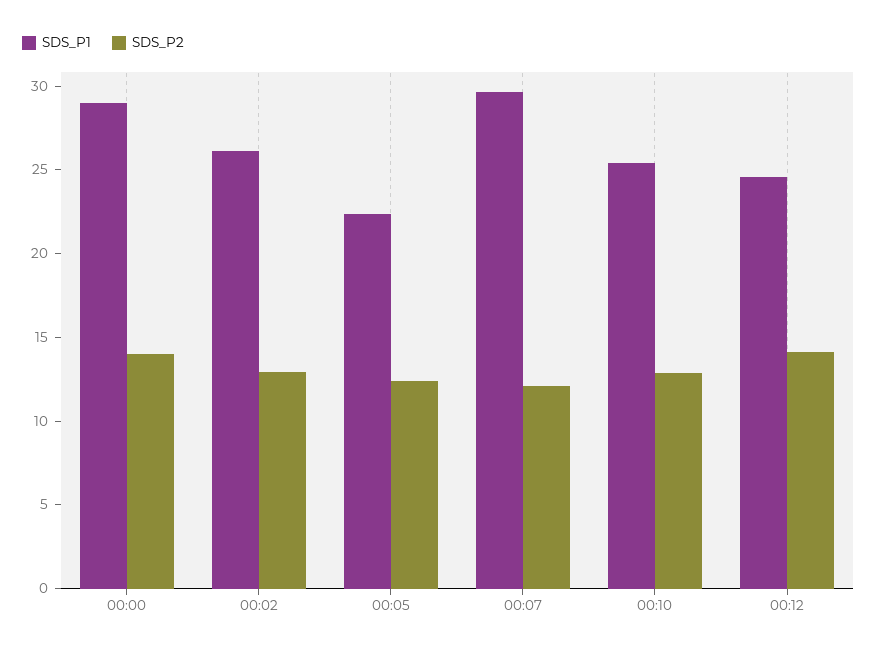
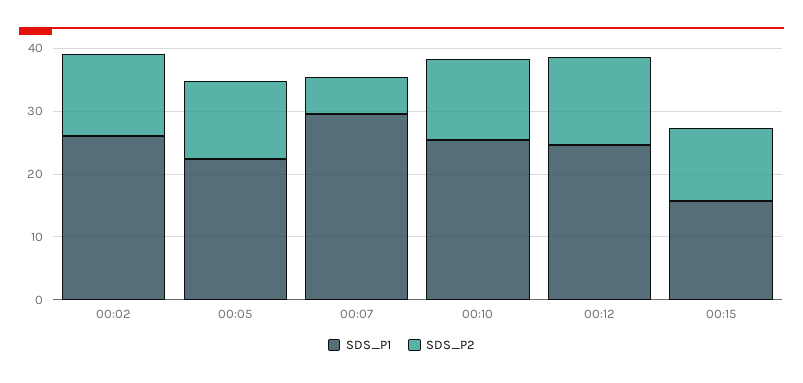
SDS_P1, 00:00: 29 -> none
SDS_P2, 00:00: 14 -> none
SDS_P2, 00:07: 12 -> 6
SDS_P1, 00:15: none -> 16
SDS_P2, 00:15: none -> 12

